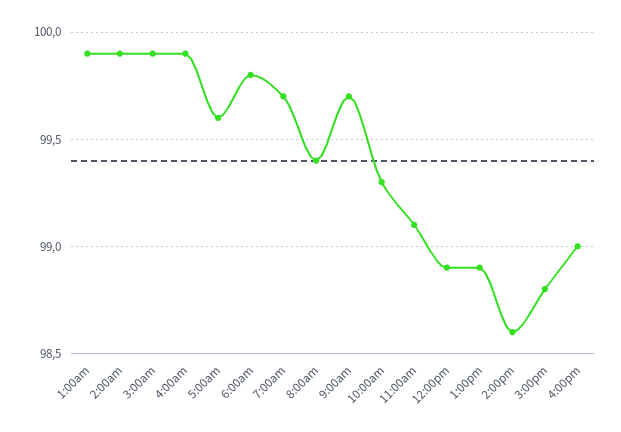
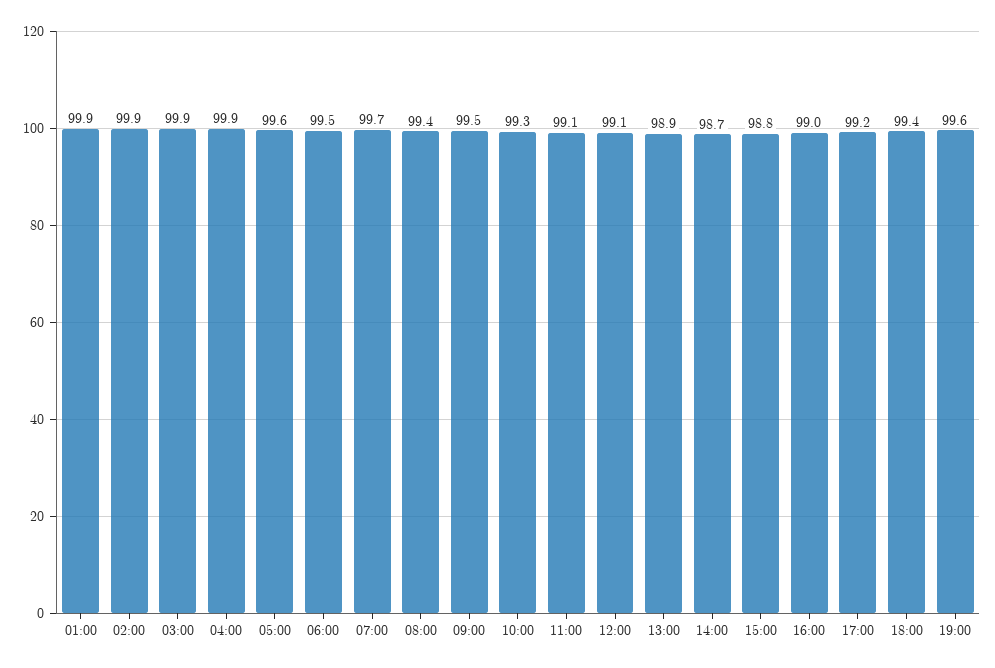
6:00am: 99.8 -> 99.5
9:00am: 99.7 -> 99.5
12:00pm: 98.9 -> 99.1
2:00pm: 98.6 -> 98.7
17:00: none -> 99.2
18:00: none -> 99.4
19:00: none -> 99.6

